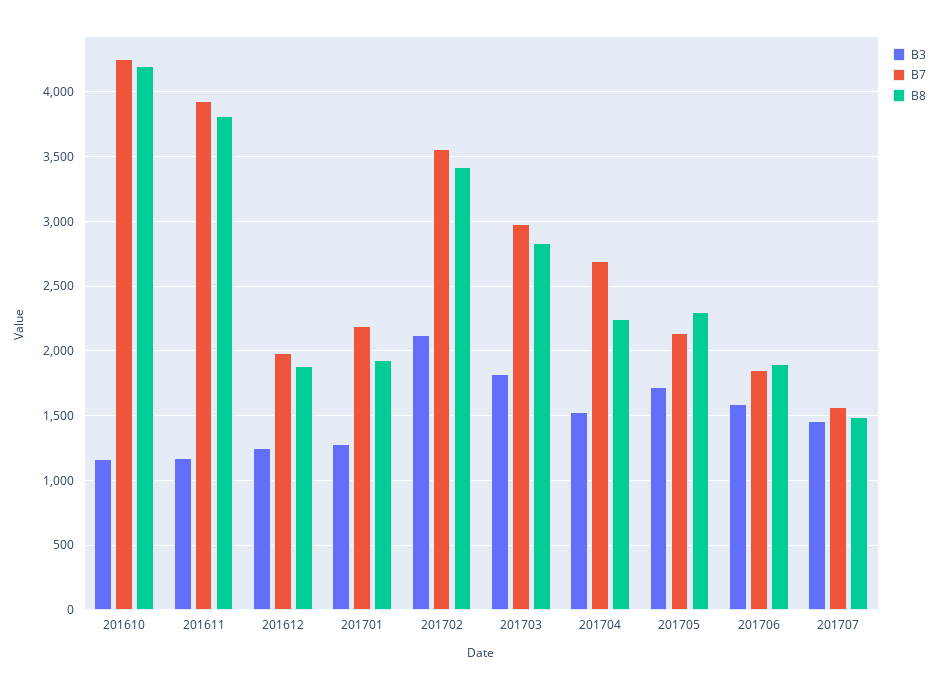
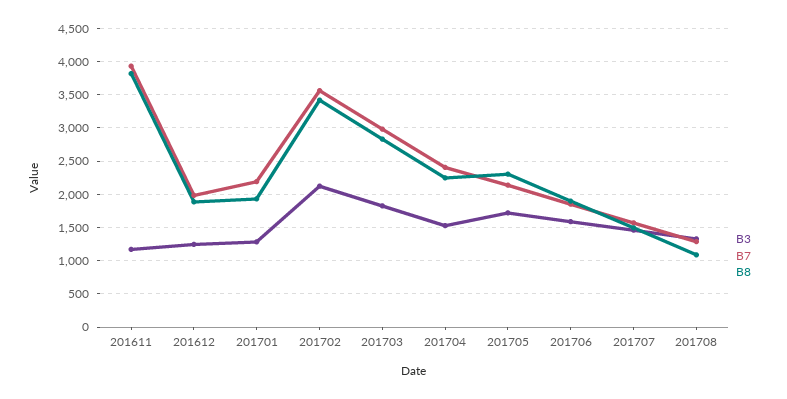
B3, 201610: 1150 -> none
B7, 201610: 4250 -> none
B8, 201610: 4200 -> none
B7, 201704: 2700 -> 2400
B3, 201708: none -> 1300
B7, 201708: none -> 1300
B8, 201708: none -> 1100

